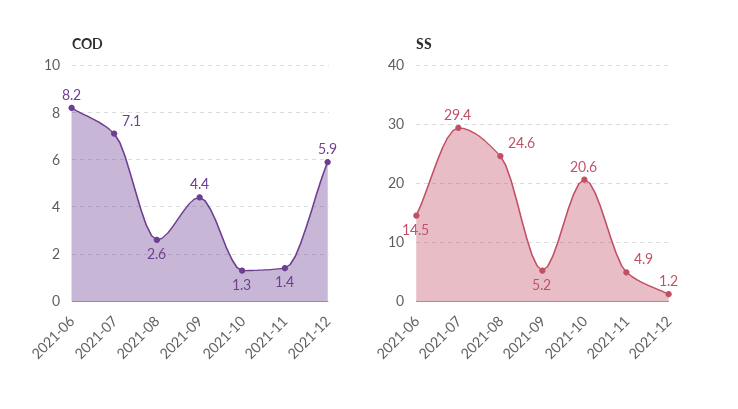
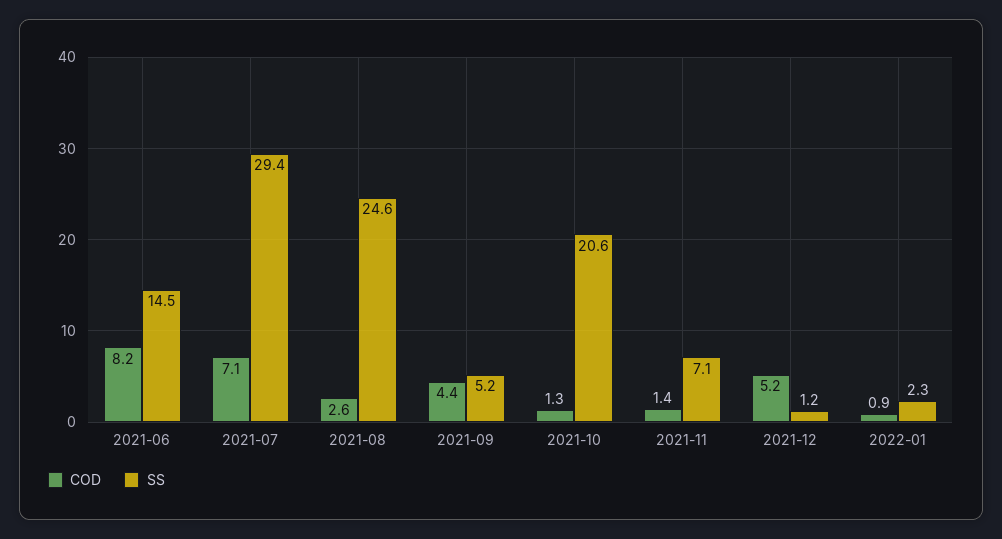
COD, 2021-12: 5.9 -> 5.2
SS, 2021-11: 4.9 -> 7.1
COD, 2022-01: none -> 0.9
SS, 2022-01: none -> 2.3

